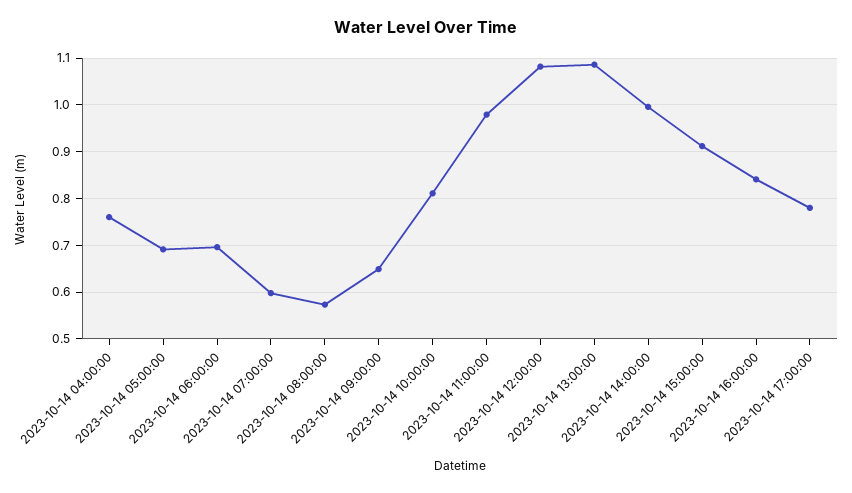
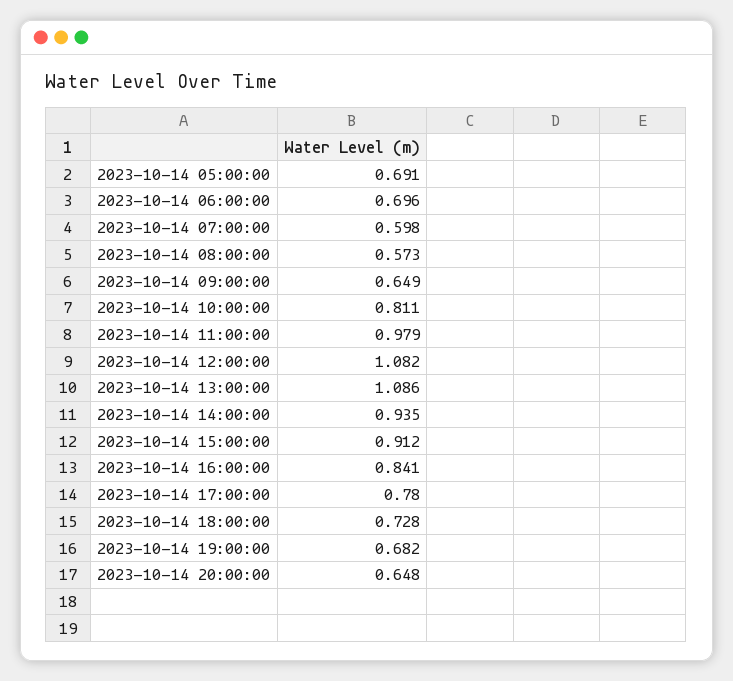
2023-10-14 04:00:00: 0.76 -> none
2023-10-14 14:00:00: 1 -> 0.935
2023-10-14 18:00:00: none -> 0.728
2023-10-14 19:00:00: none -> 0.682
2023-10-14 20:00:00: none -> 0.648

